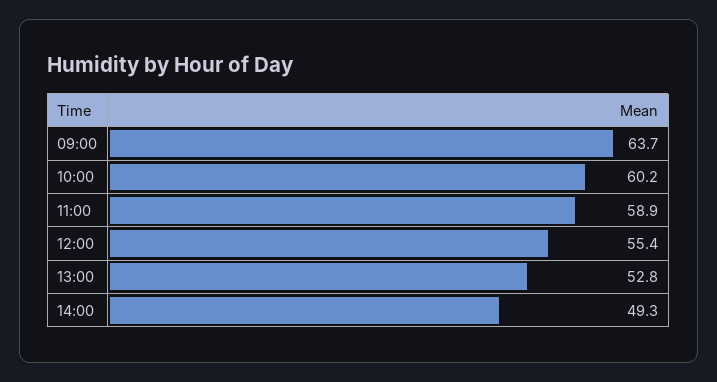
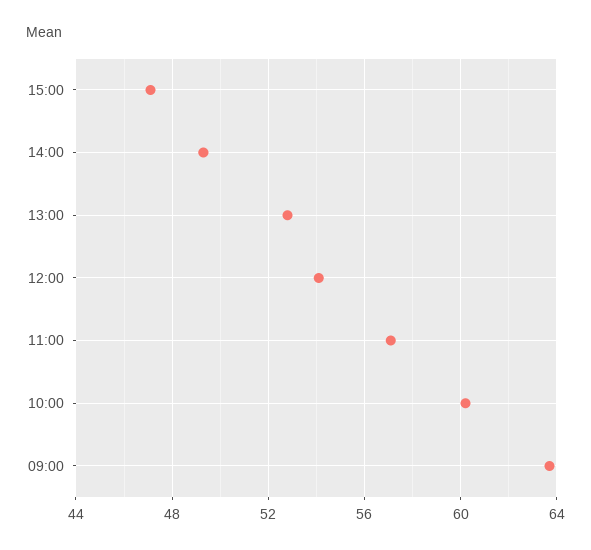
11:00: 58.9 -> 57
12:00: 55.4 -> 54
15:00: none -> 47

